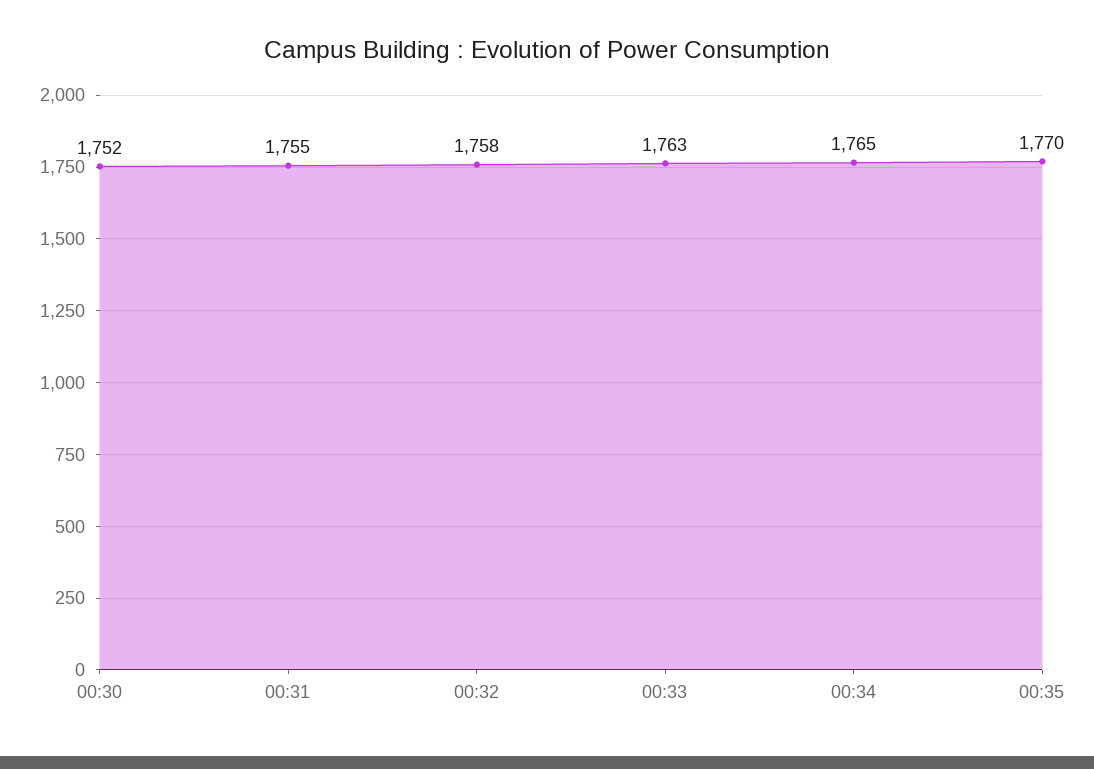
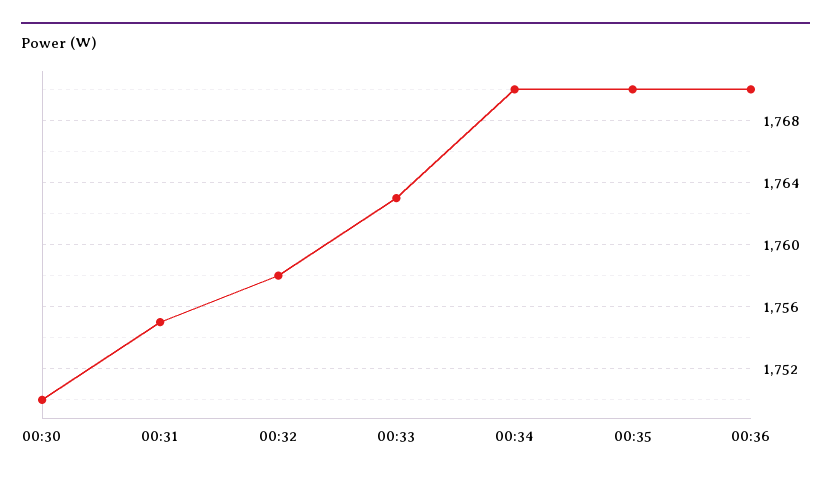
00:30: 1752 -> 1750
00:34: 1765 -> 1770
00:36: none -> 1770

